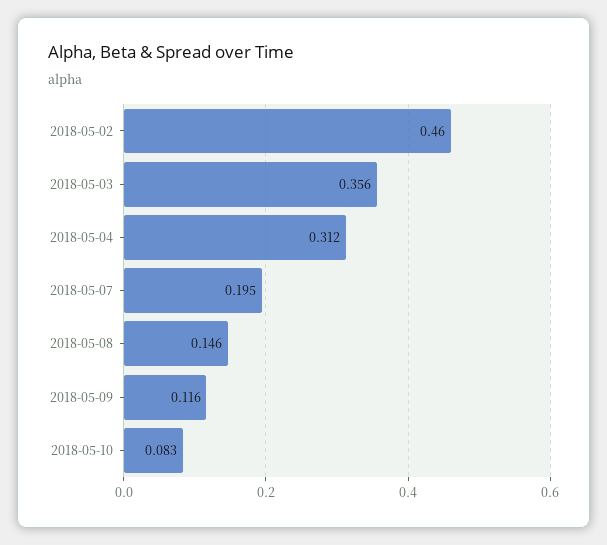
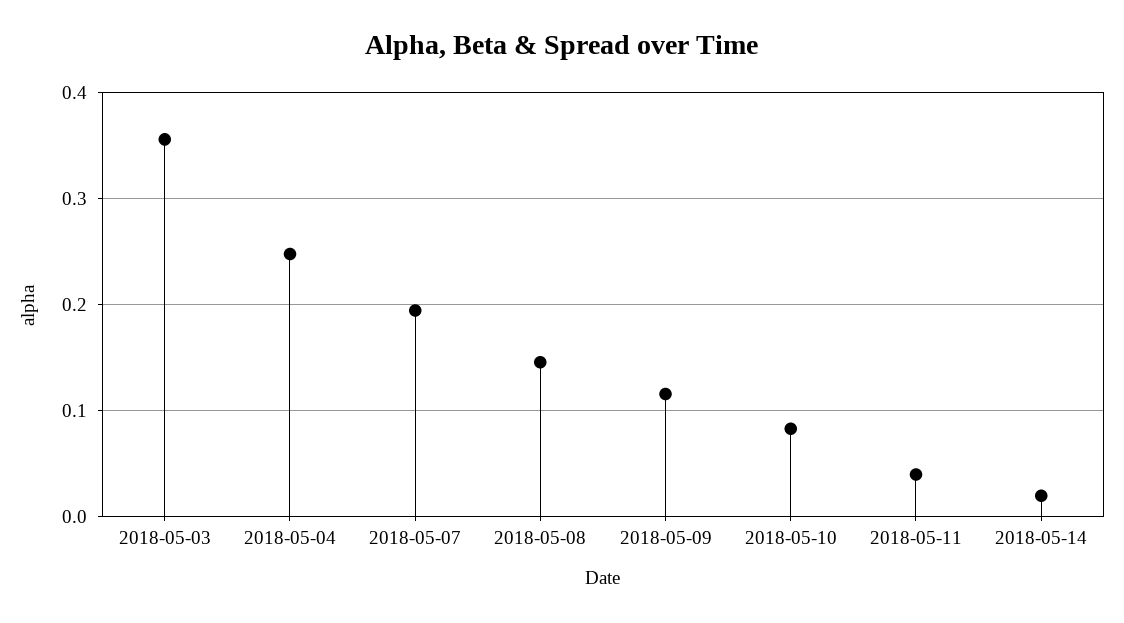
2018-05-02: 0.46 -> none
2018-05-04: 0.312 -> 0.25
2018-05-11: none -> 0.04
2018-05-14: none -> 0.02

